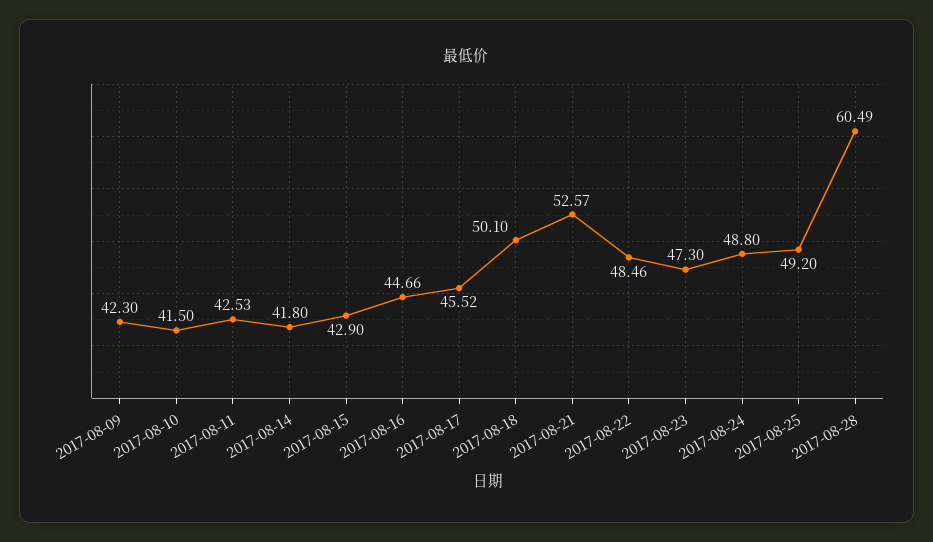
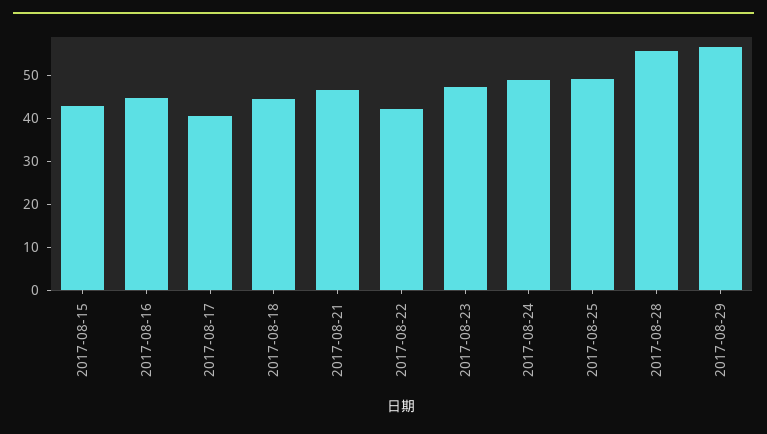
2017-08-09: 42.3 -> none
2017-08-10: 41.5 -> none
2017-08-11: 42.53 -> none
2017-08-14: 41.8 -> none
2017-08-17: 45.52 -> 40
2017-08-18: 50.1 -> 44
2017-08-21: 52.57 -> 46
2017-08-22: 48.46 -> 42
2017-08-28: 60.49 -> 56
2017-08-29: none -> 56

